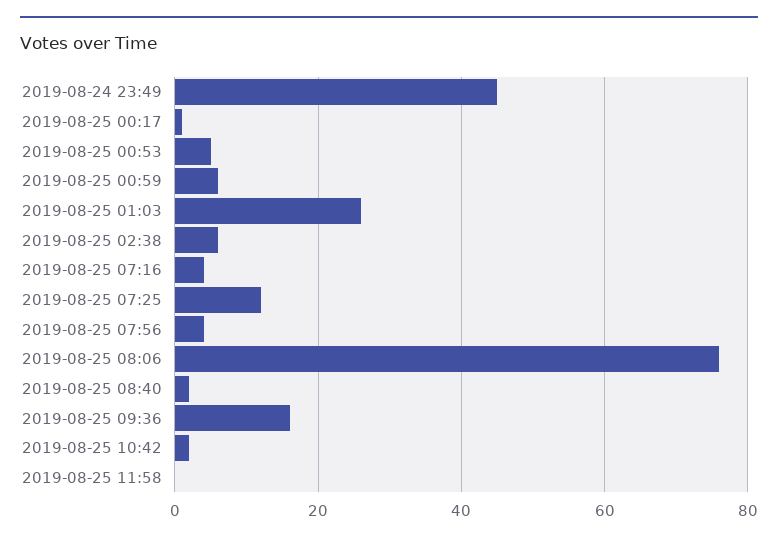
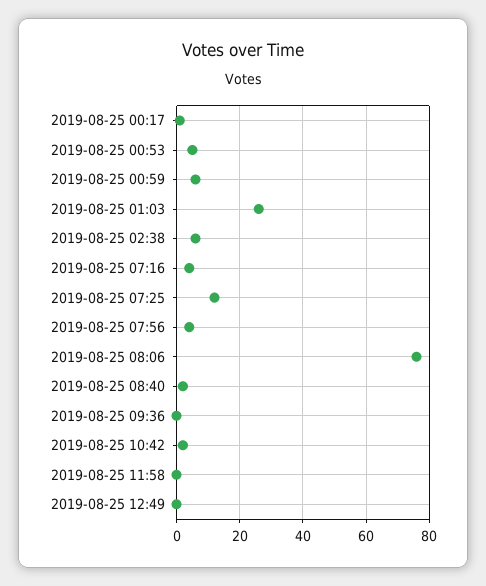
2019-08-24 23:49: 45 -> none
2019-08-25 09:36: 15 -> 0
2019-08-25 12:49: none -> 0

